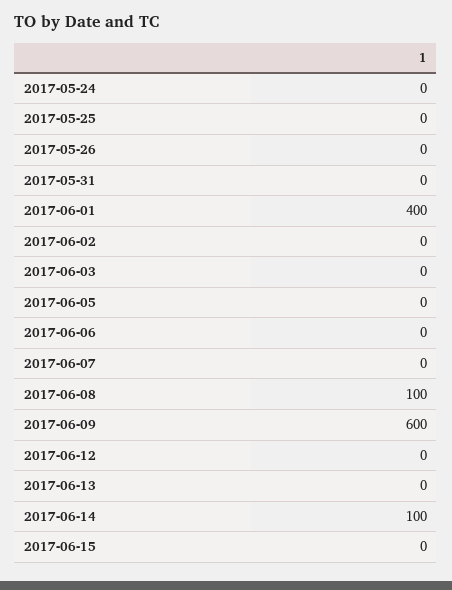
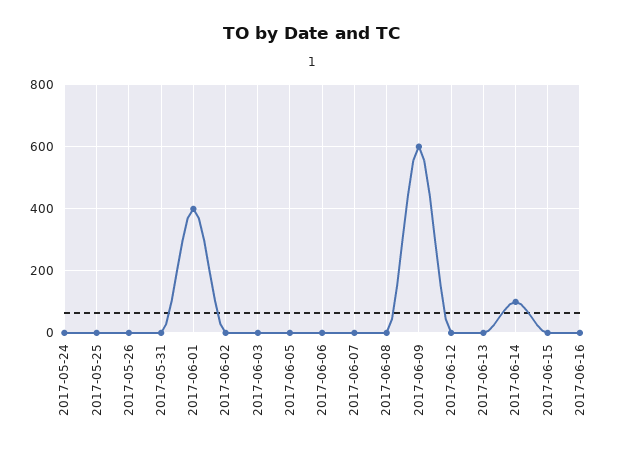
2017-06-08: 100 -> 0
2017-06-16: none -> 0

